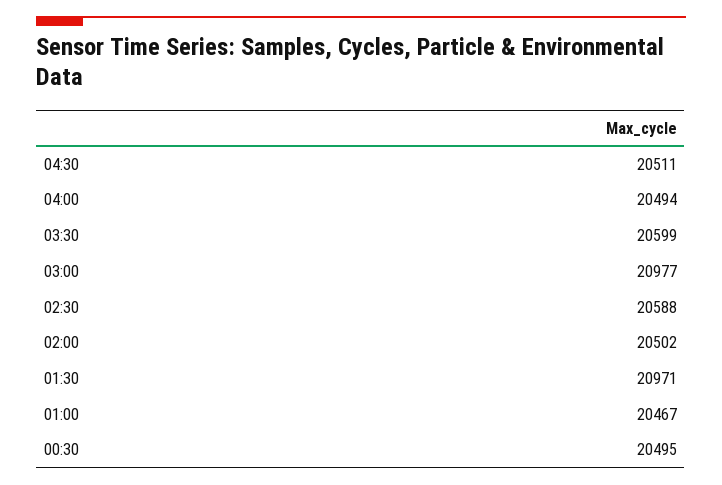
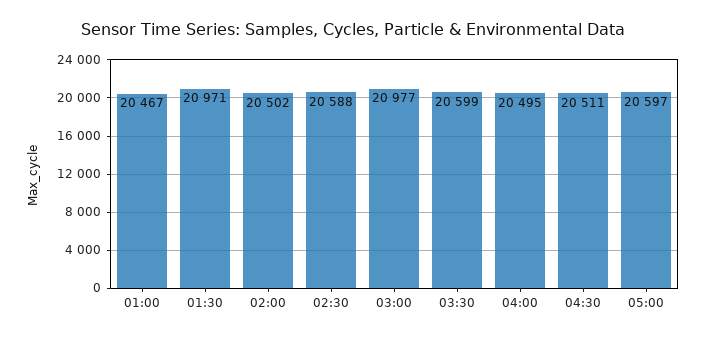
04:00: 20494 -> 20495
00:30: 20495 -> none
05:00: none -> 20597

